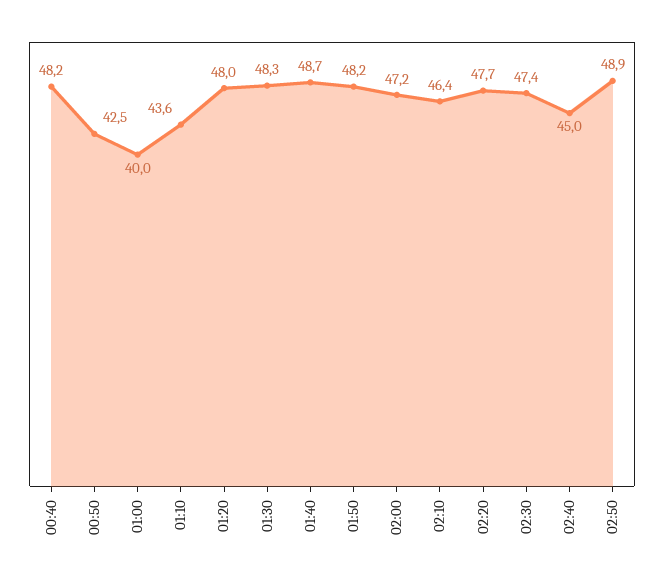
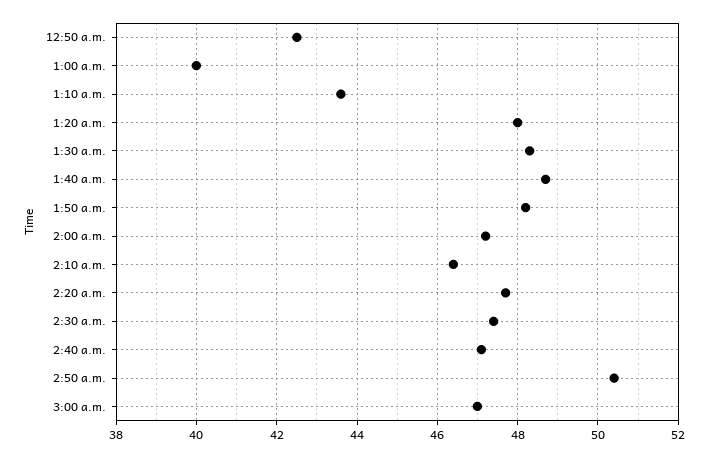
00:40: 48.2 -> none
02:40: 45 -> 47
02:50: 48.9 -> 50.5
3:00 a.m.: none -> 47

